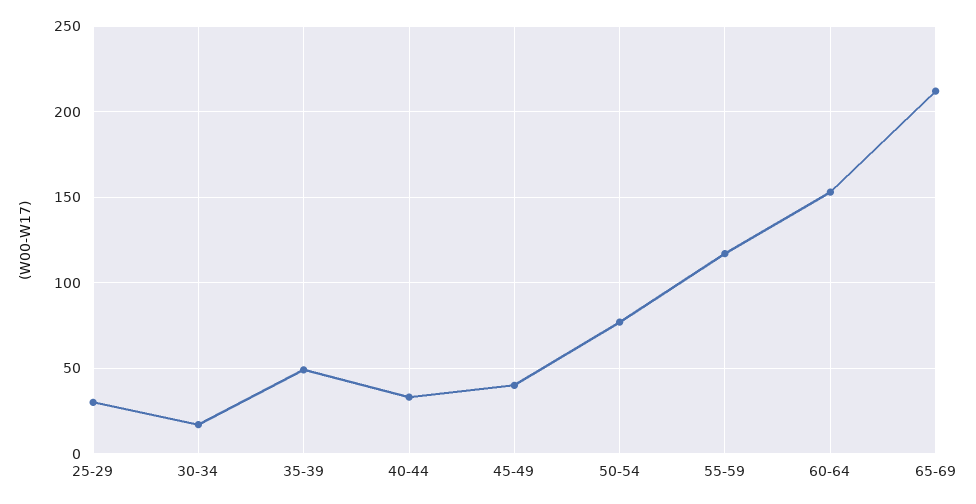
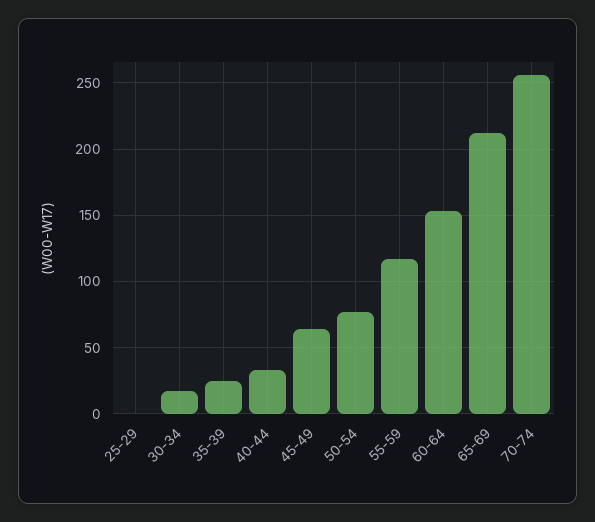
25-29: 30 -> 0
35-39: 50 -> 25
45-49: 40 -> 65
70-74: none -> 255

